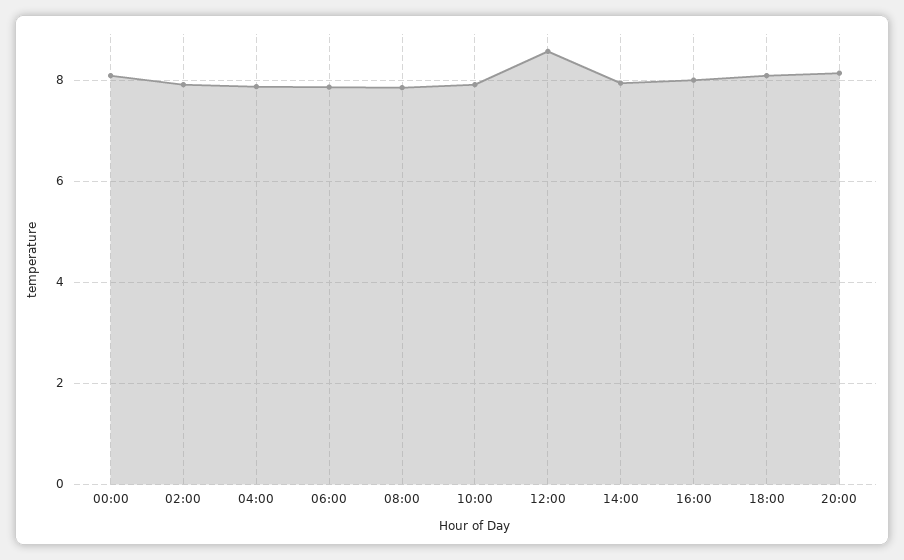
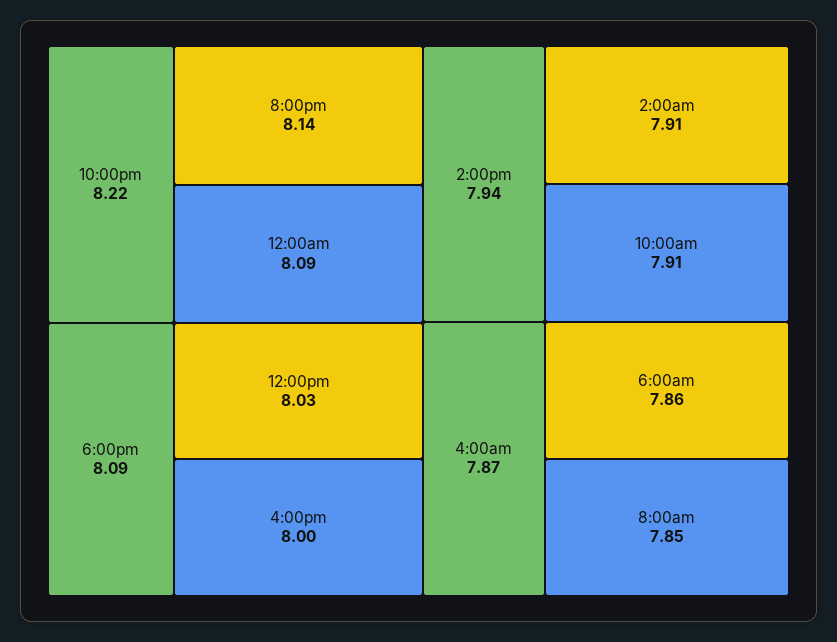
12:00: 8.6 -> 8.03
10:00pm: none -> 8.22

